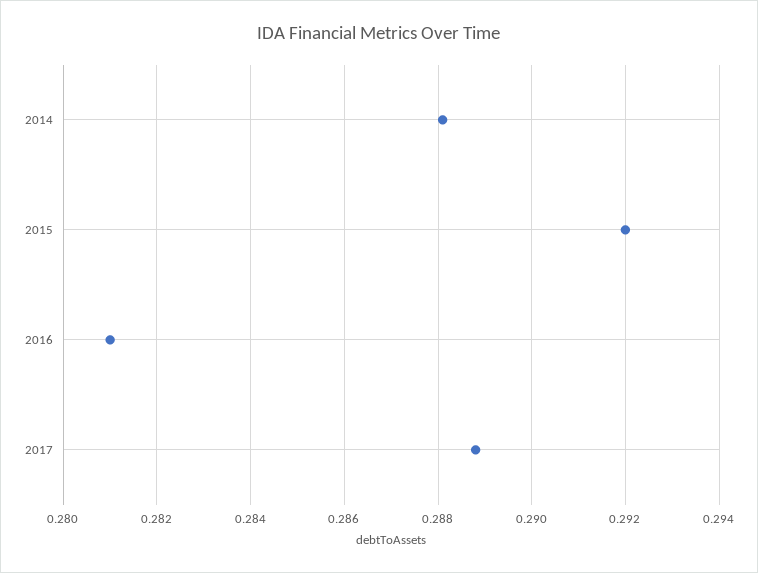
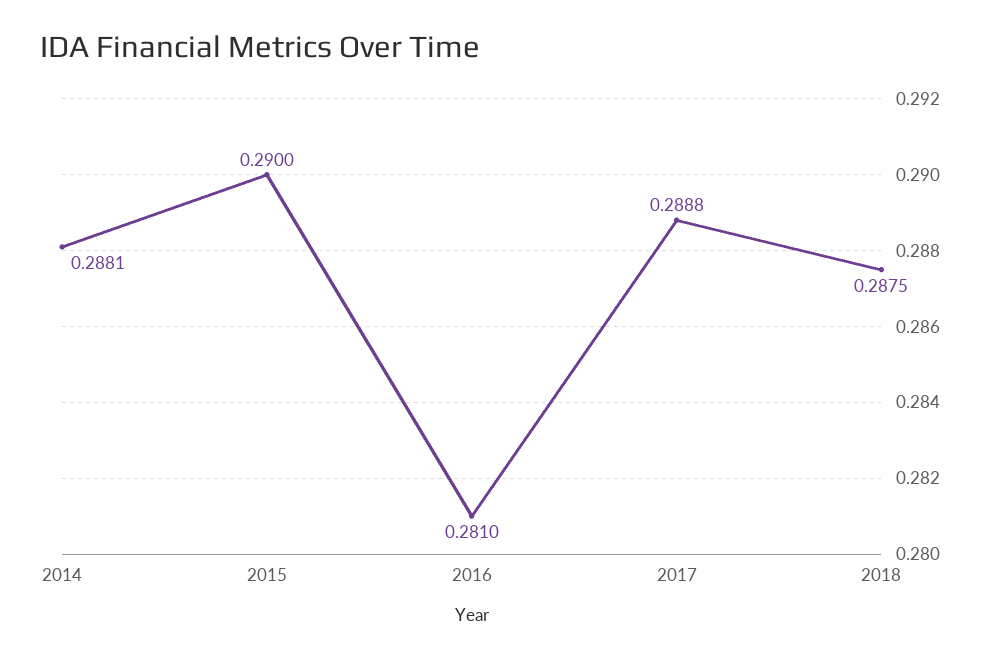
2015: 0.292 -> 0.29
2018: none -> 0.2875

